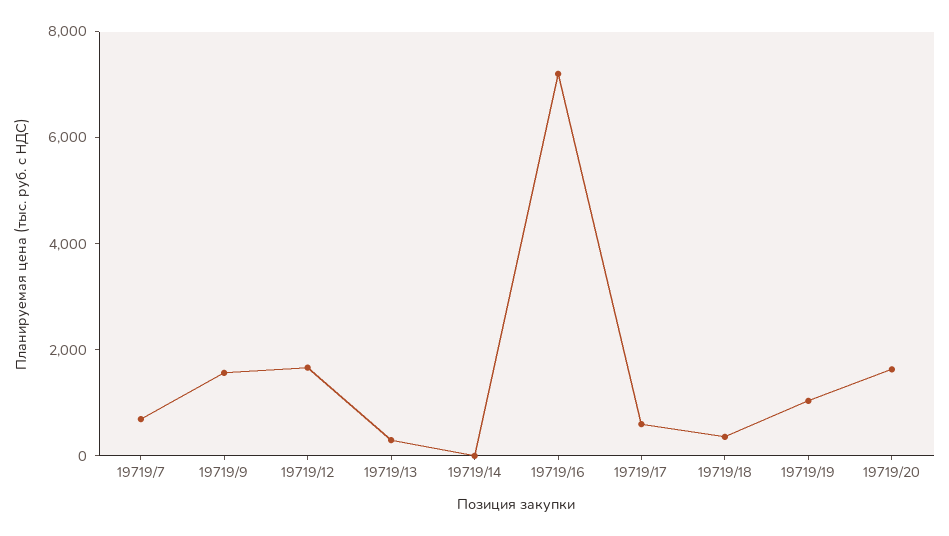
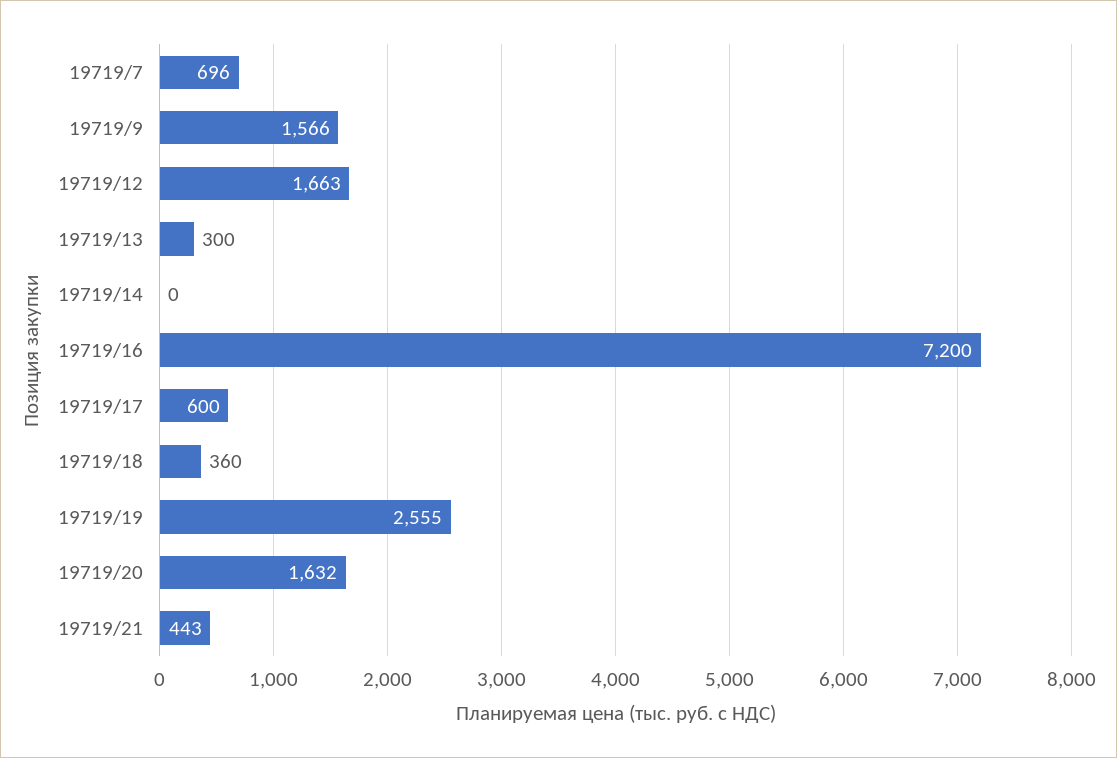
19719/19: 1000 -> 2555
19719/21: none -> 443

